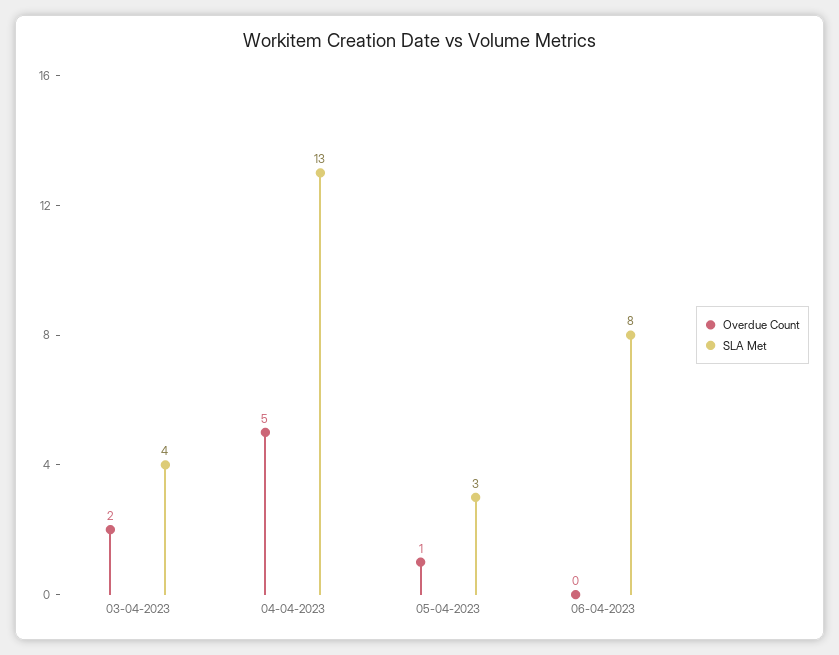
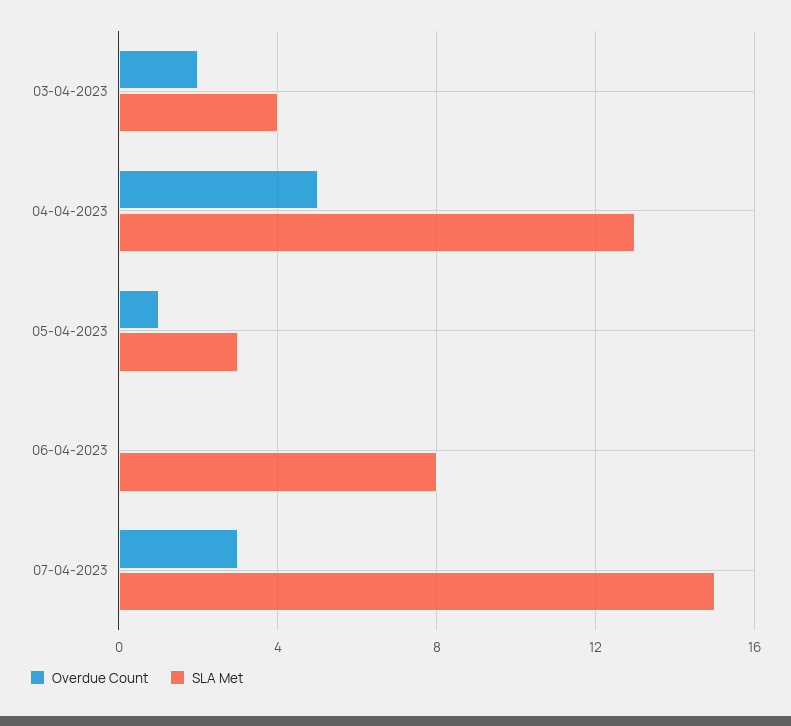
Overdue Count, 07-04-2023: none -> 3
SLA Met, 07-04-2023: none -> 15

